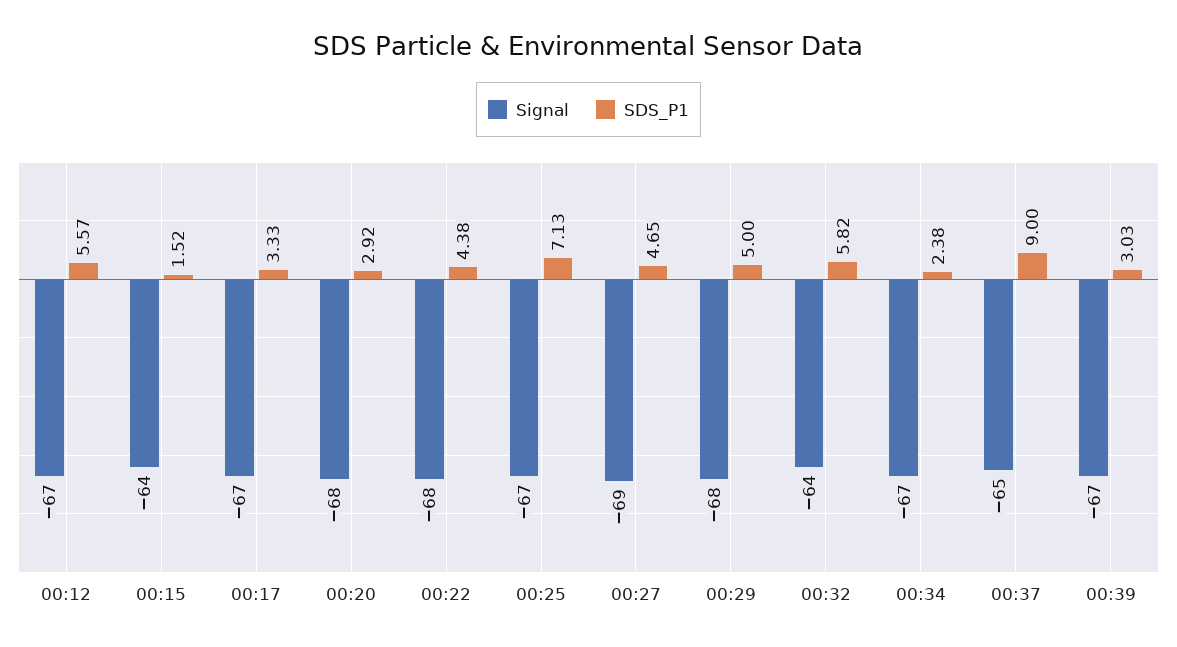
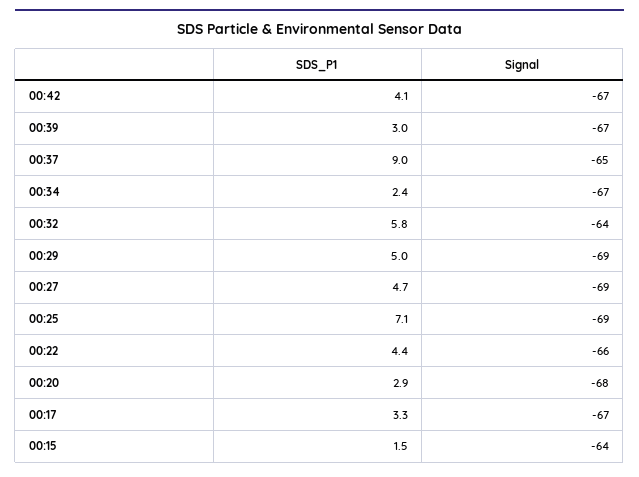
Signal, 00:12: -67 -> none
SDS_P1, 00:12: 5.57 -> none
Signal, 00:22: -68 -> -66
Signal, 00:25: -67 -> -69
Signal, 00:29: -68 -> -69
SDS_P1, 00:42: none -> 4.1
Signal, 00:42: none -> -67

